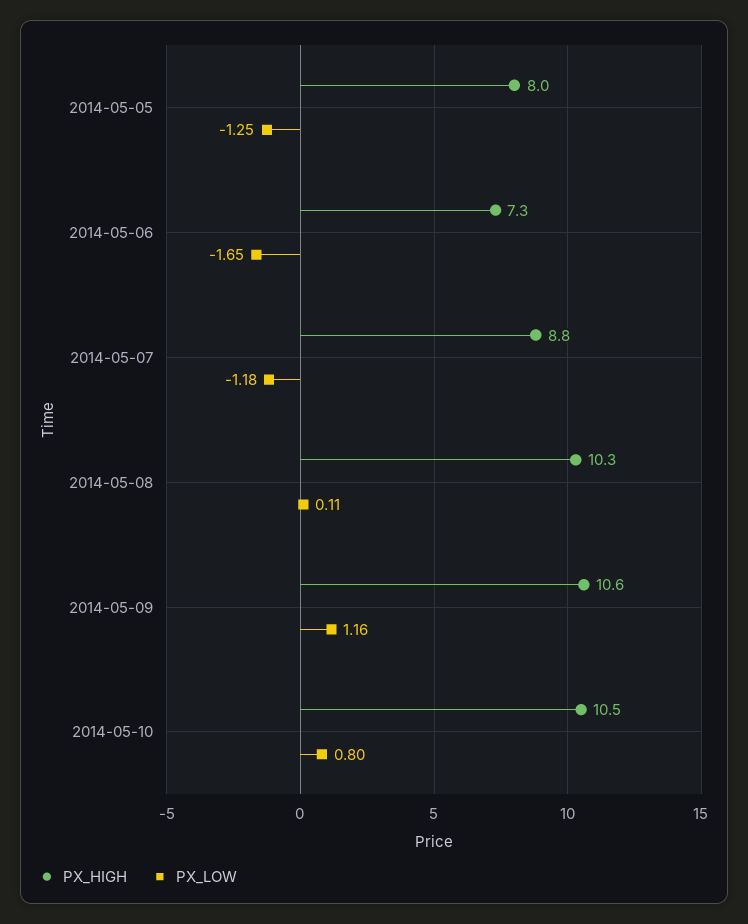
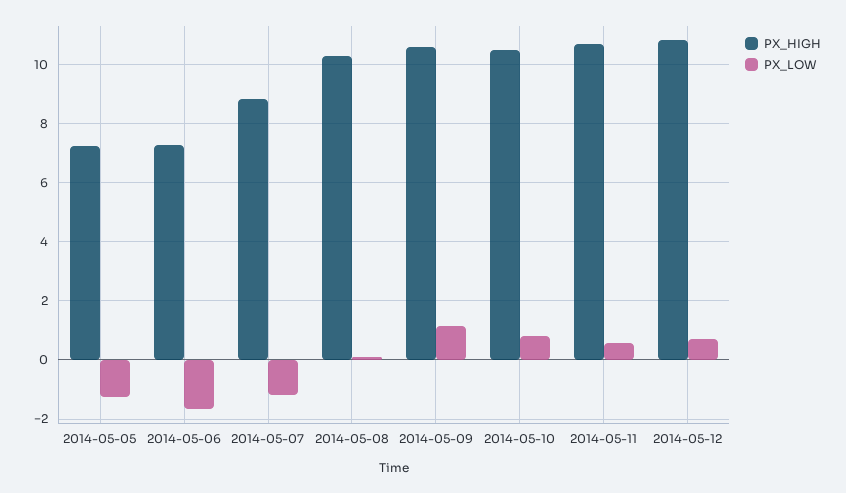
PX_HIGH, 2014-05-05: 8 -> 7.25
PX_HIGH, 2014-05-11: none -> 10.75
PX_LOW, 2014-05-11: none -> 0.5
PX_HIGH, 2014-05-12: none -> 10.75
PX_LOW, 2014-05-12: none -> 0.75

